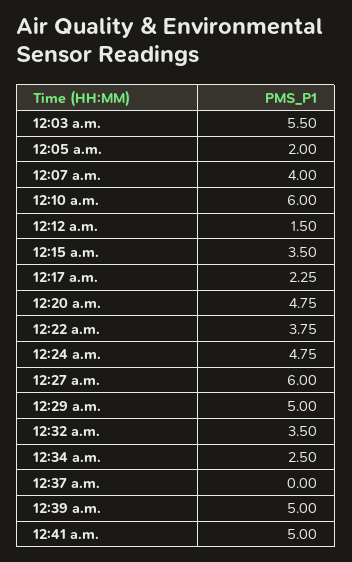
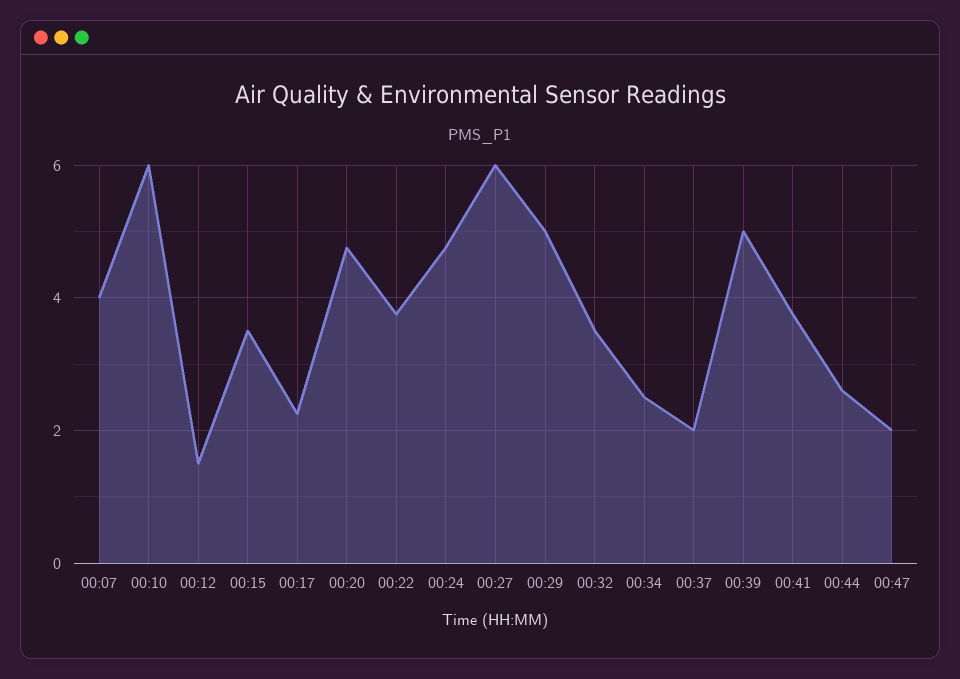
12:03 a.m.: 5.5 -> none
12:05 a.m.: 2 -> none
12:37 a.m.: 0 -> 2
12:41 a.m.: 5 -> 3.8
00:44: none -> 2.6
00:47: none -> 2

